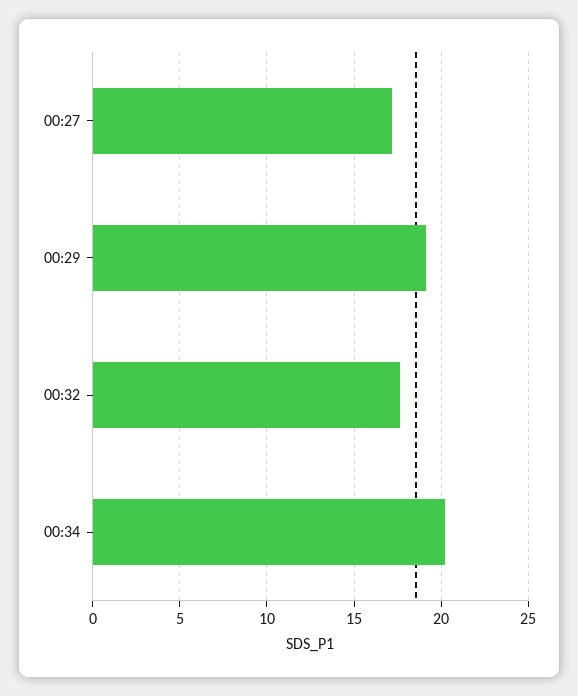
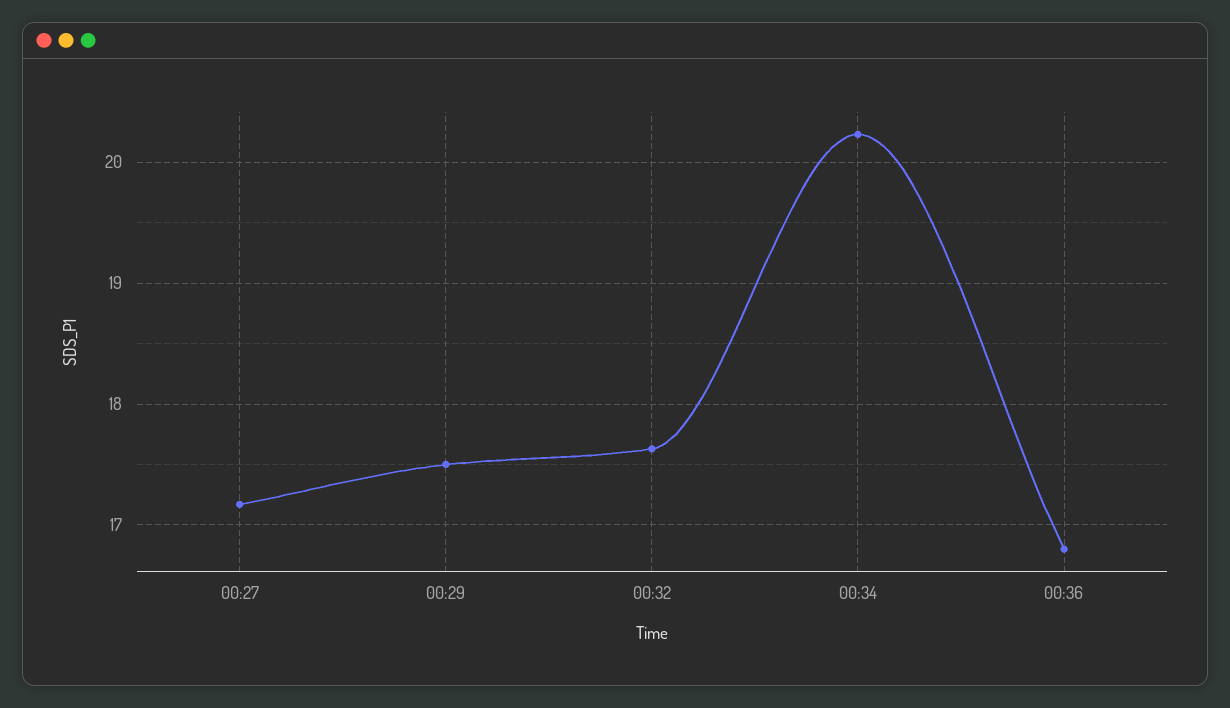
00:29: 19 -> 17.5
00:36: none -> 16.8

